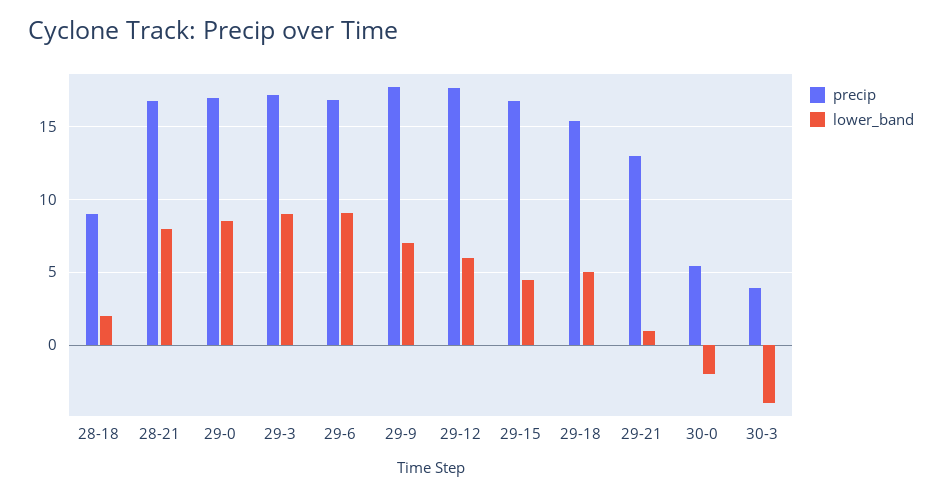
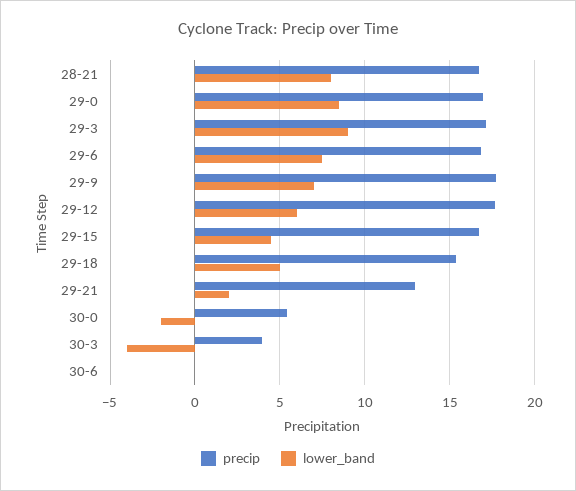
precip, 28-18: 9 -> none
lower_band, 28-18: 2 -> none
lower_band, 29-6: 9 -> 7.5
lower_band, 29-21: 1 -> 2
precip, 30-6: none -> 0
lower_band, 30-6: none -> 0

